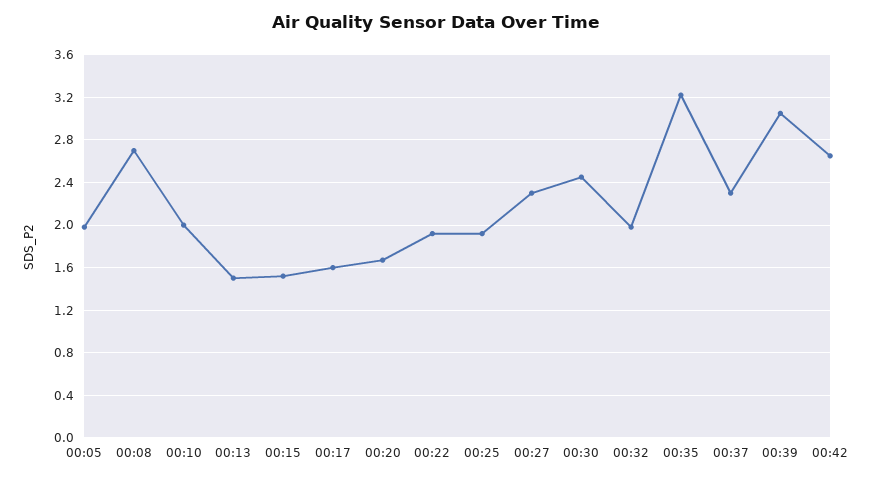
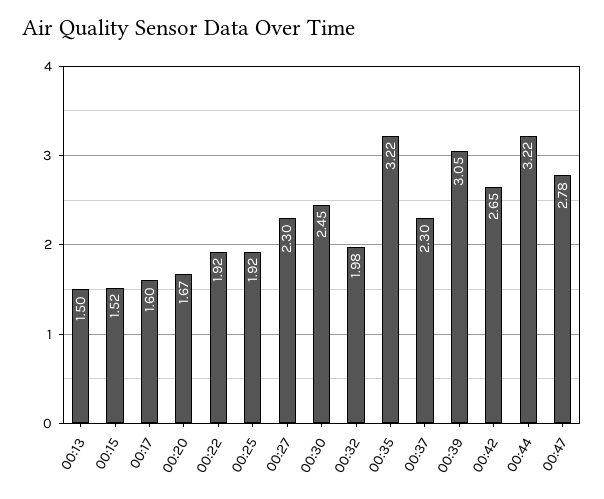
00:05: 2 -> none
00:08: 2.7 -> none
00:10: 2 -> none
00:44: none -> 3.22
00:47: none -> 2.78

